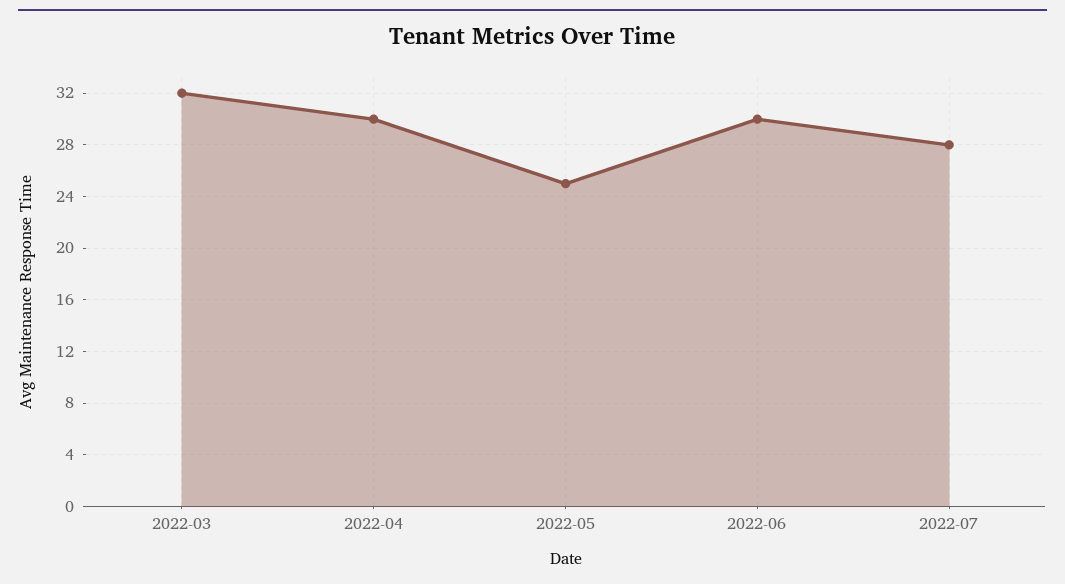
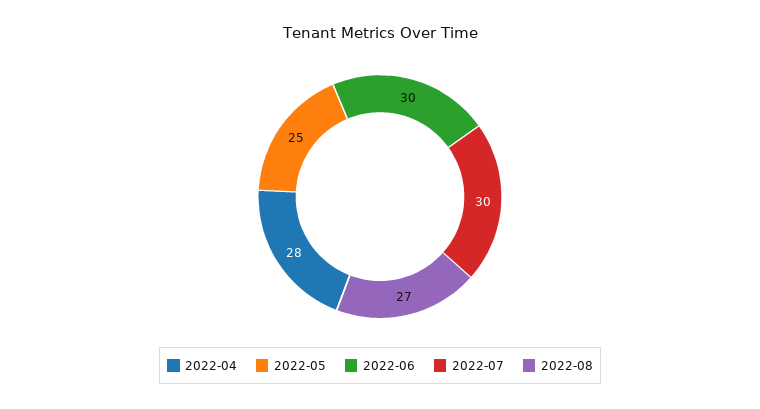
2022-03: 32 -> none
2022-04: 30 -> 28
2022-07: 28 -> 30
2022-08: none -> 27

